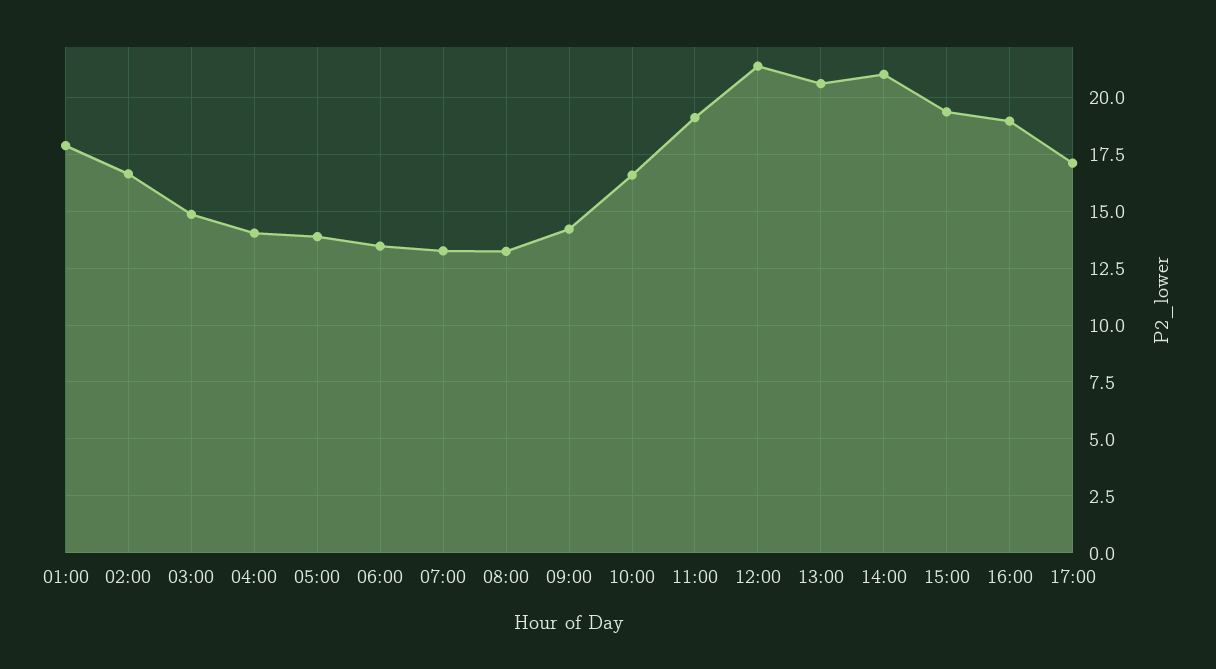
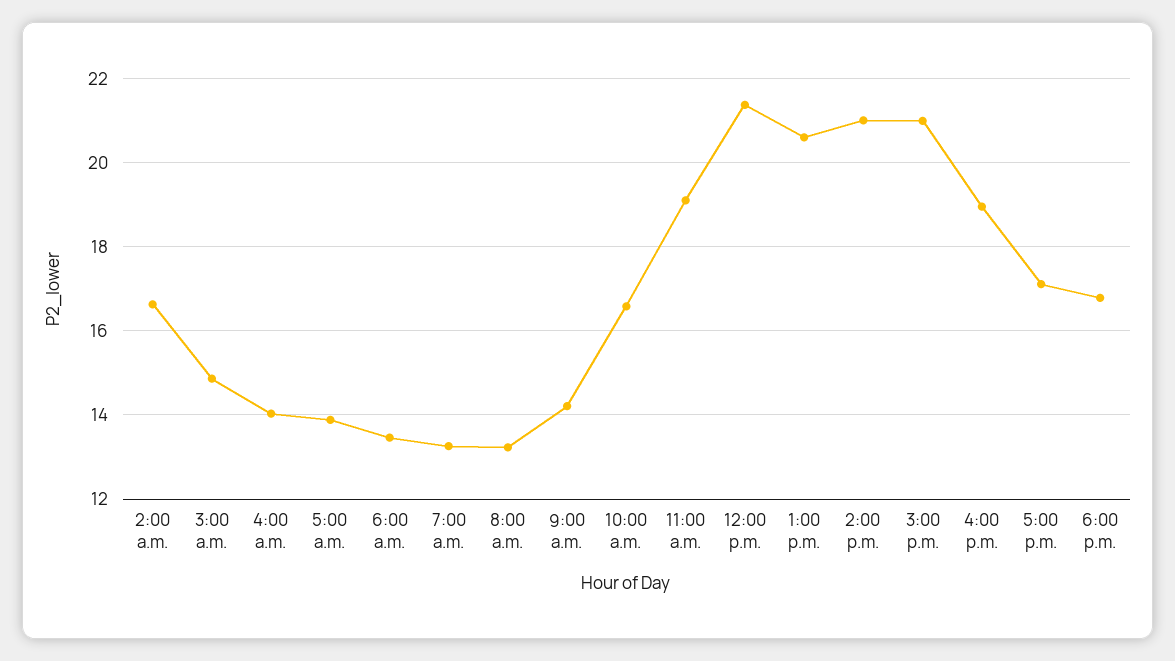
01:00: 18 -> none
15:00: 19.5 -> 21
6:00 p.m.: none -> 16.8

